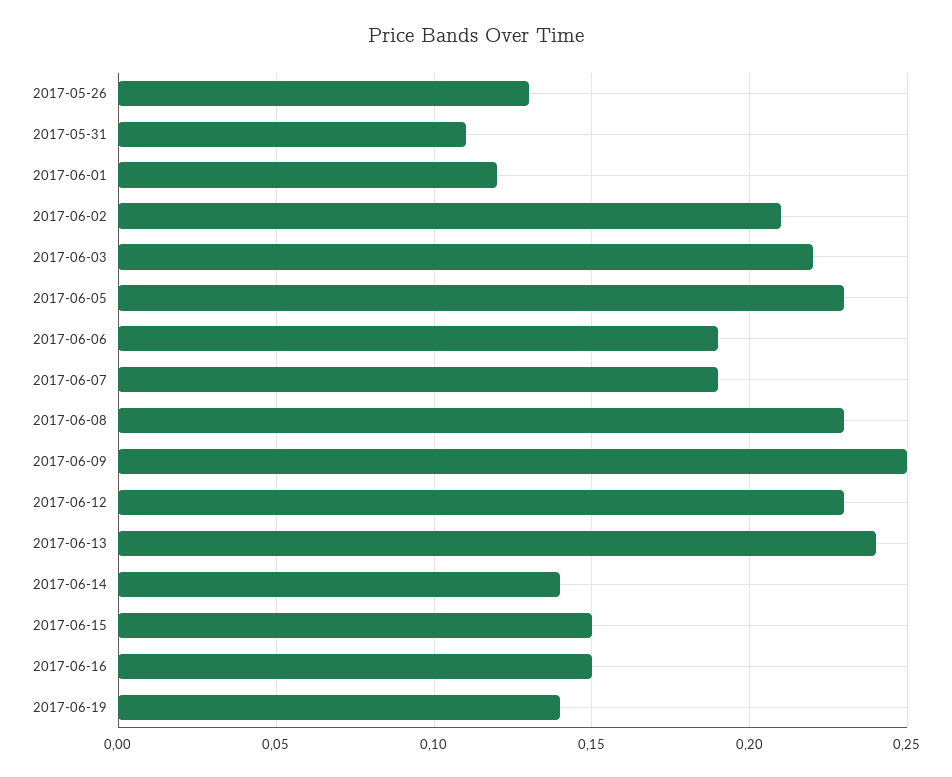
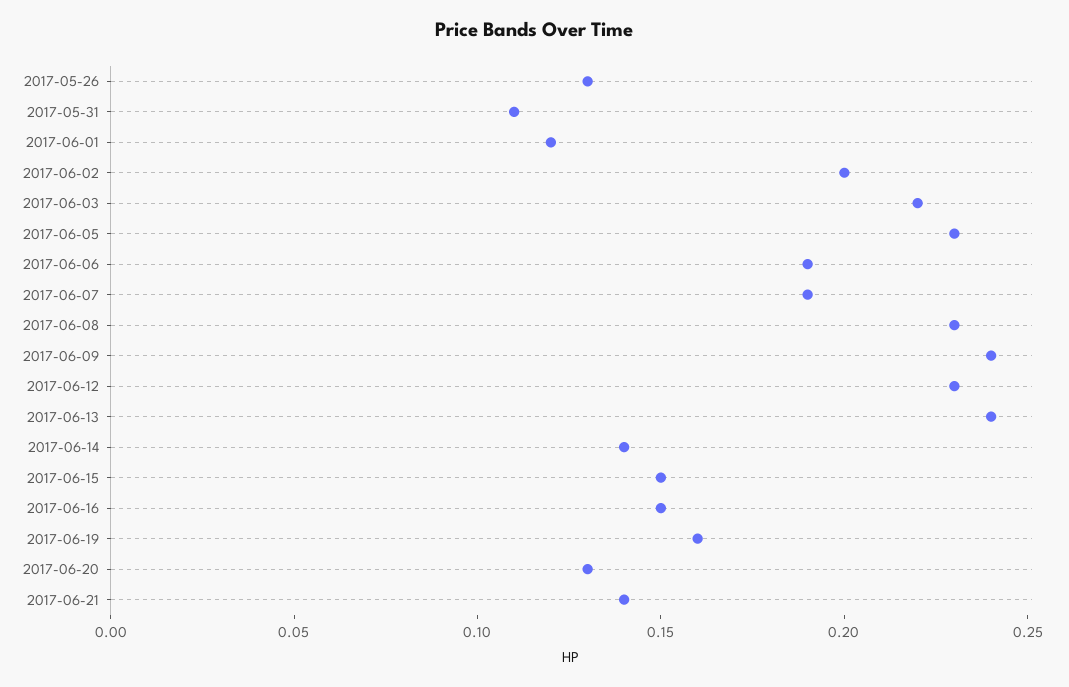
2017-06-02: 0.21 -> 0.2
2017-06-09: 0.25 -> 0.24
2017-06-19: 0.14 -> 0.16
2017-06-20: none -> 0.13
2017-06-21: none -> 0.14

